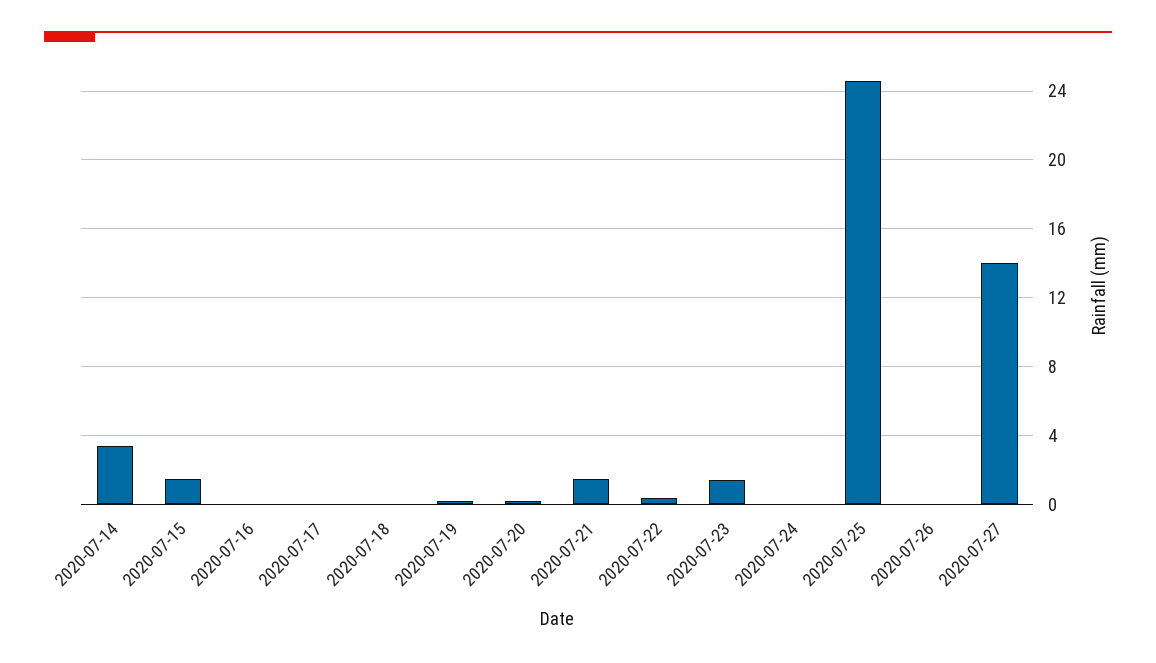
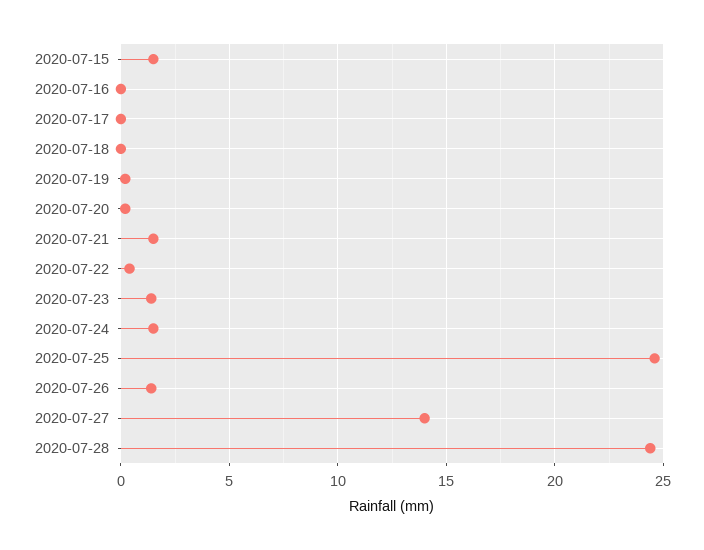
2020-07-14: 3.5 -> none
2020-07-24: 0 -> 1.5
2020-07-26: 0 -> 1.5
2020-07-28: none -> 24.5

